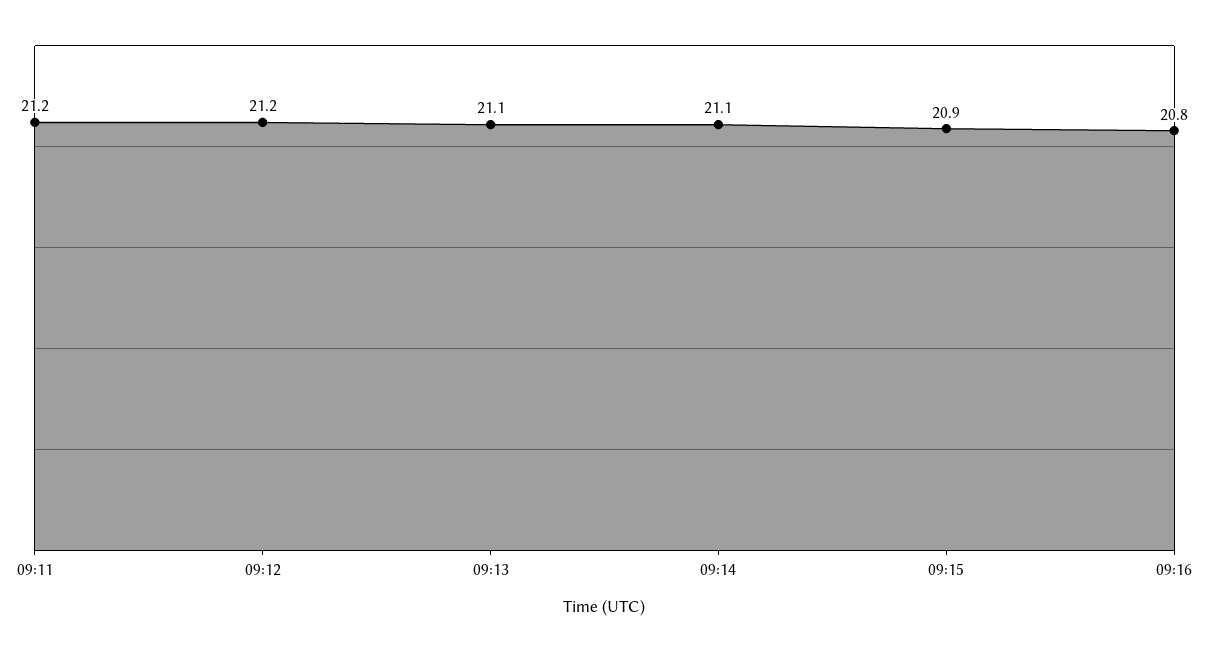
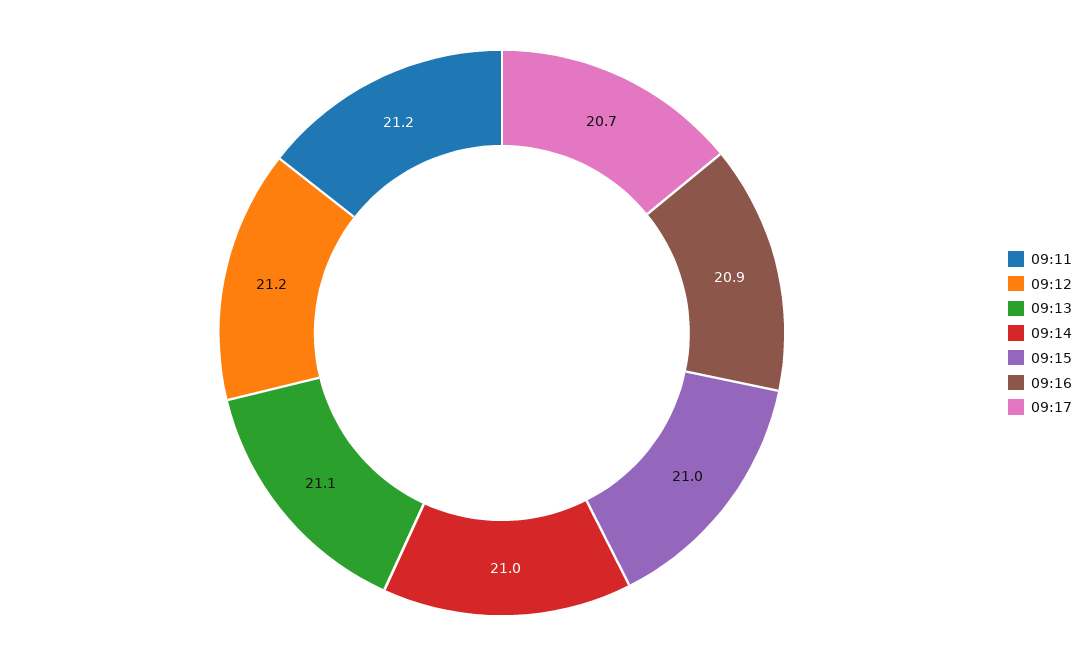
09:14: 21.1 -> 21
09:15: 20.9 -> 21
09:16: 20.8 -> 20.9
09:17: none -> 20.7

